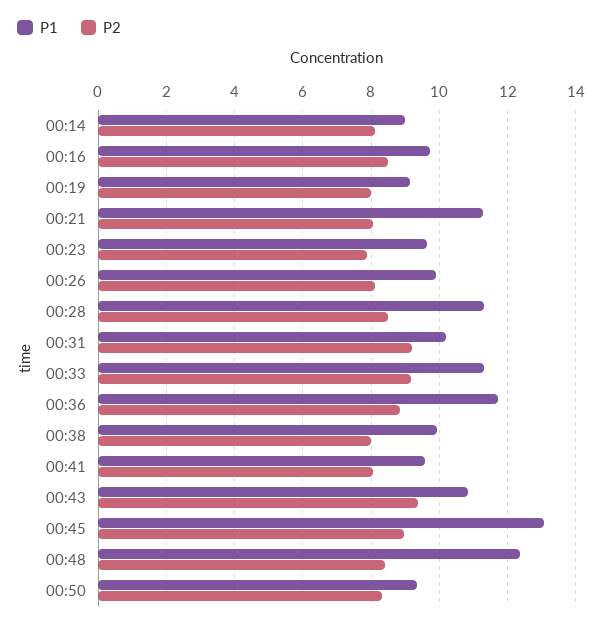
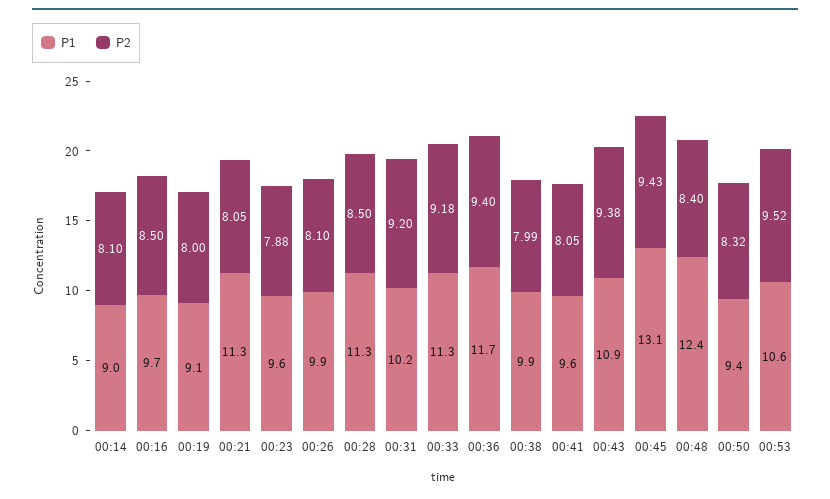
P2, 00:36: 8.8 -> 9.4
P2, 00:45: 9 -> 9.43
P1, 00:53: none -> 10.6
P2, 00:53: none -> 9.52

